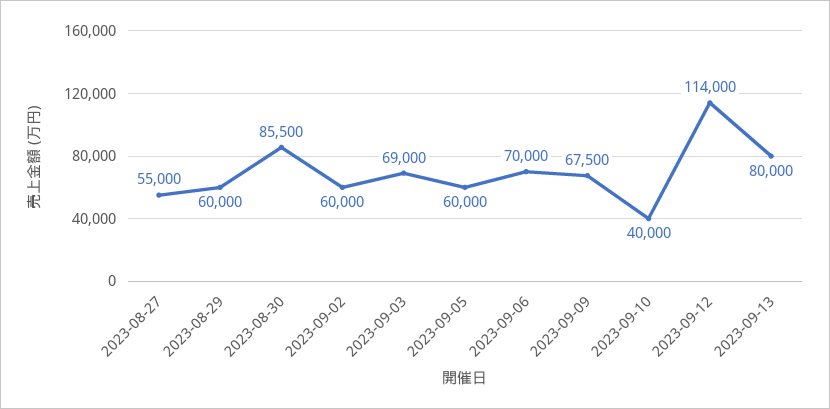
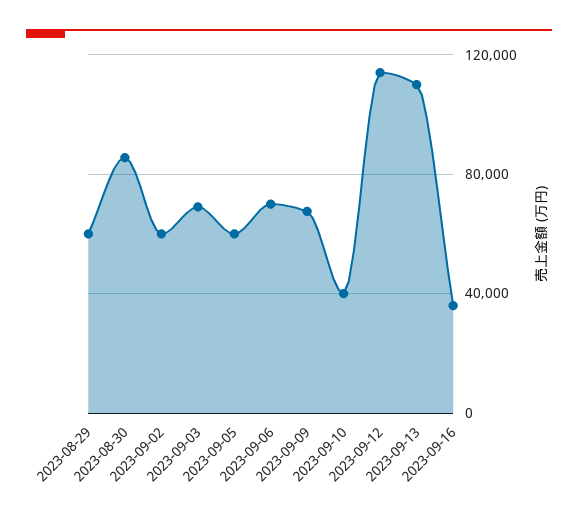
2023-08-27: 55000 -> none
2023-09-13: 80000 -> 110000
2023-09-16: none -> 35000

